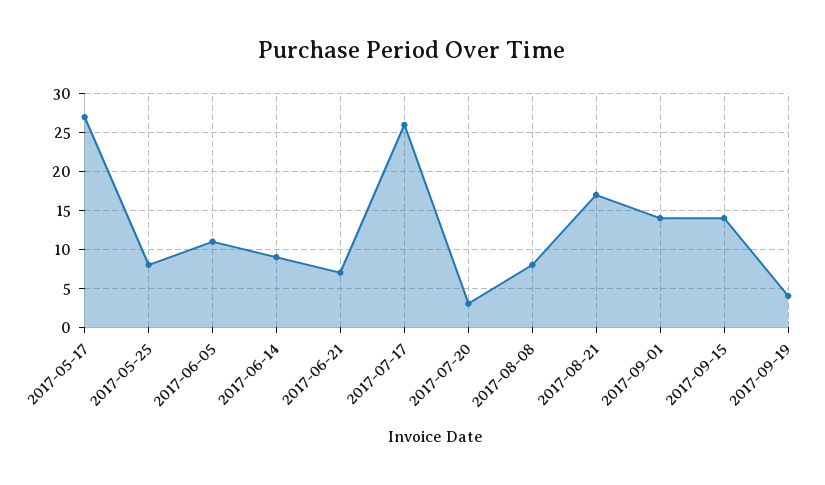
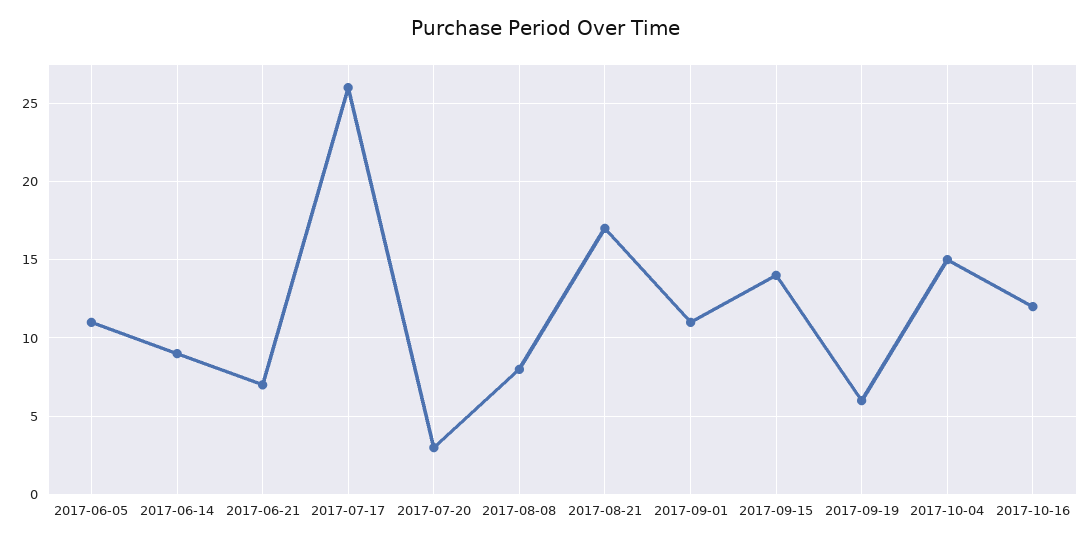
2017-05-17: 27 -> none
2017-05-25: 8 -> none
2017-09-01: 14 -> 11
2017-09-19: 4 -> 6
2017-10-04: none -> 15
2017-10-16: none -> 12

